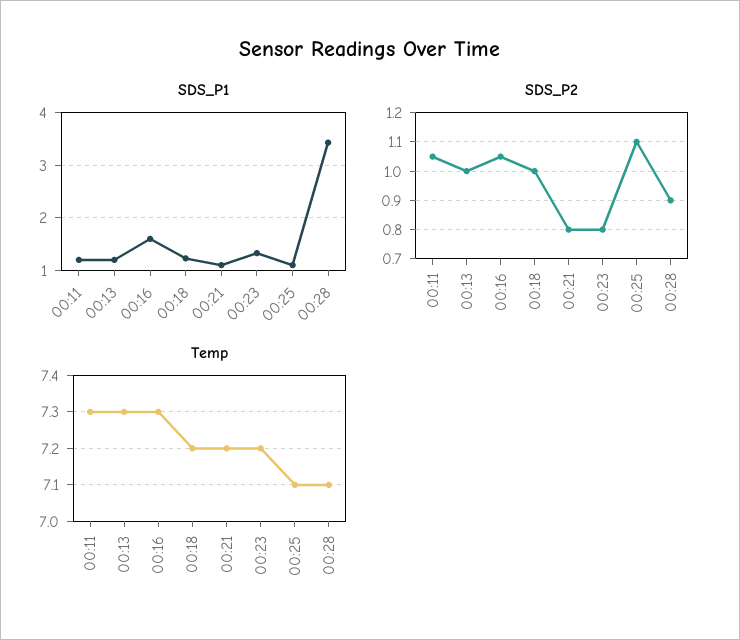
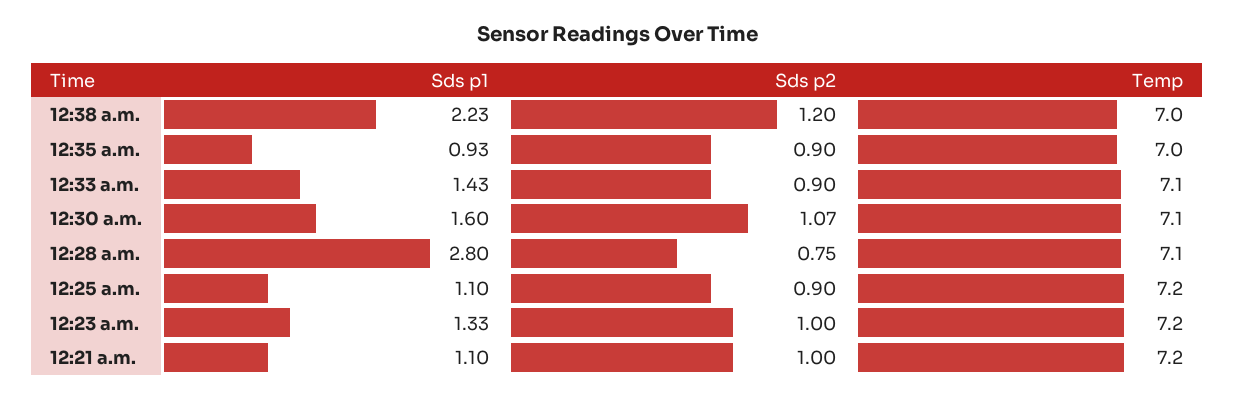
SDS_P1, 00:11: 1.2 -> none
SDS_P1, 00:13: 1.2 -> none
SDS_P1, 00:16: 1.6 -> none
SDS_P1, 00:18: 1.2 -> none
SDS_P1, 00:28: 3.4 -> 2.8
SDS_P2, 00:11: 1.05 -> none
SDS_P2, 00:13: 1 -> none
SDS_P2, 00:16: 1.05 -> none
SDS_P2, 00:18: 1 -> none
SDS_P2, 00:21: 0.8 -> 1
SDS_P2, 00:23: 0.8 -> 1
SDS_P2, 00:25: 1.1 -> 0.9
SDS_P2, 00:28: 0.9 -> 0.75
Temp, 00:11: 7.3 -> none
Temp, 00:13: 7.3 -> none
Temp, 00:16: 7.3 -> none
Temp, 00:18: 7.2 -> none
Temp, 00:25: 7.1 -> 7.2
SDS_P1, 12:38 a.m.: none -> 2.23
SDS_P2, 12:38 a.m.: none -> 1.2
Temp, 12:38 a.m.: none -> 7
SDS_P1, 12:35 a.m.: none -> 0.93
SDS_P2, 12:35 a.m.: none -> 0.9
Temp, 12:35 a.m.: none -> 7
SDS_P1, 12:33 a.m.: none -> 1.43
SDS_P2, 12:33 a.m.: none -> 0.9
Temp, 12:33 a.m.: none -> 7.1
SDS_P1, 12:30 a.m.: none -> 1.6
SDS_P2, 12:30 a.m.: none -> 1.07
Temp, 12:30 a.m.: none -> 7.1

